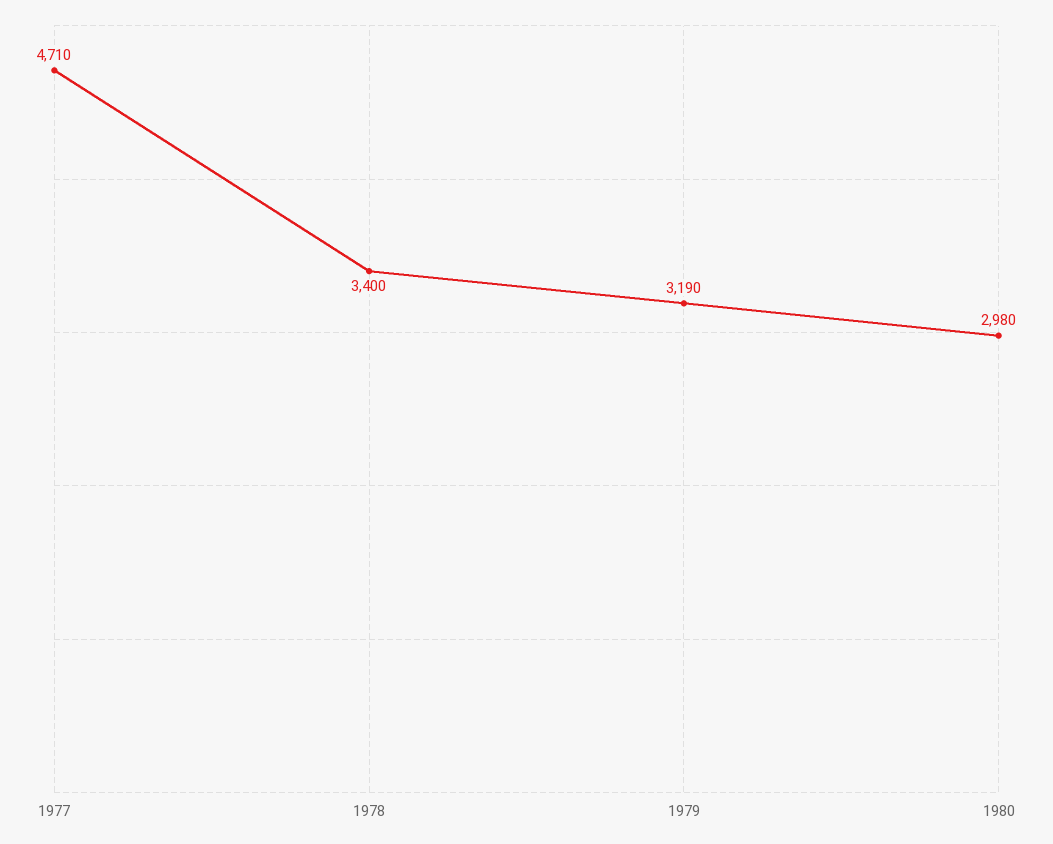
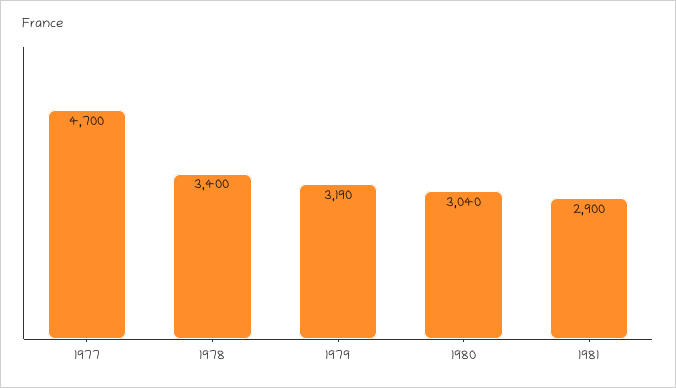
1977: 4710 -> 4700
1980: 2980 -> 3040
1981: none -> 2900

